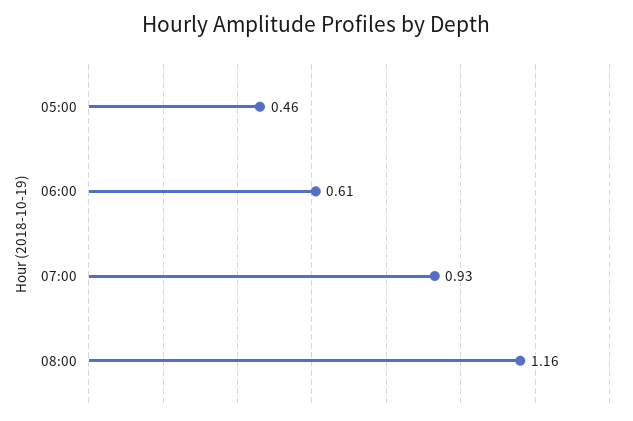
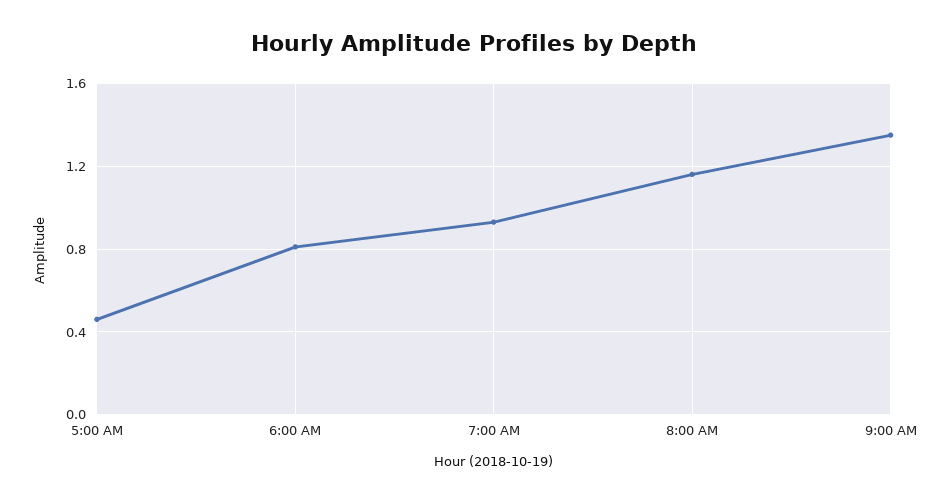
06:00: 0.61 -> 0.8
9:00 AM: none -> 1.35

